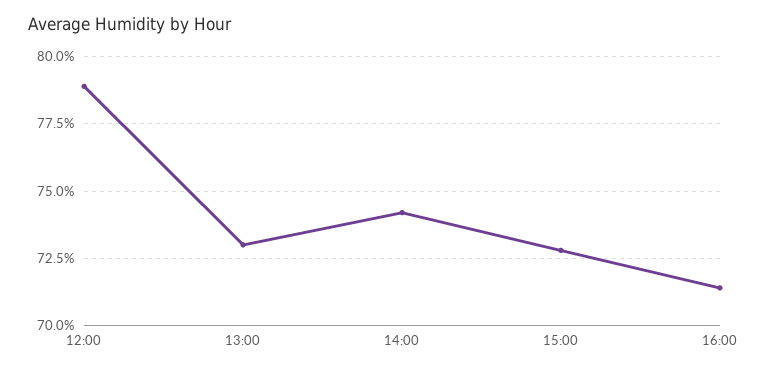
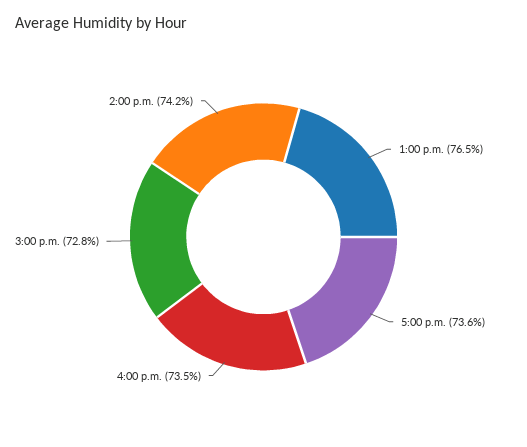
12:00: 79 -> none
13:00: 73 -> 76.5
16:00: 71.5 -> 73.5
5:00 p.m.: none -> 73.6

